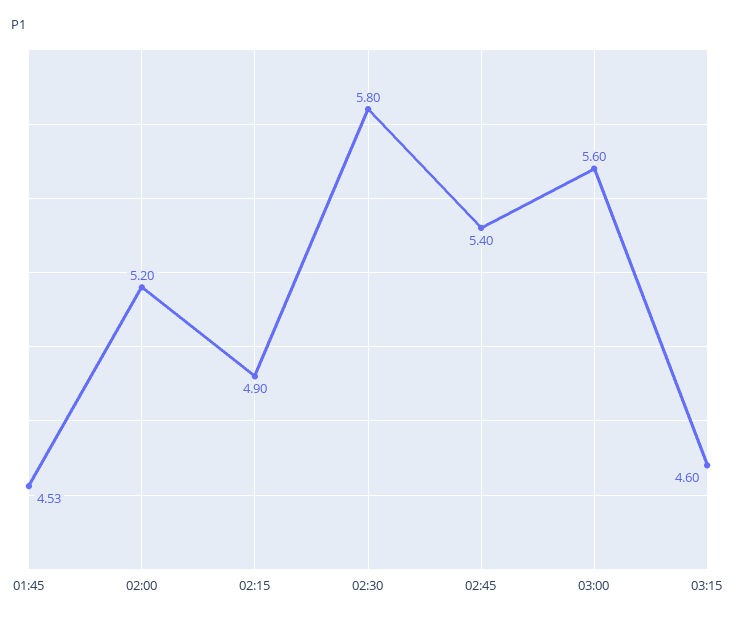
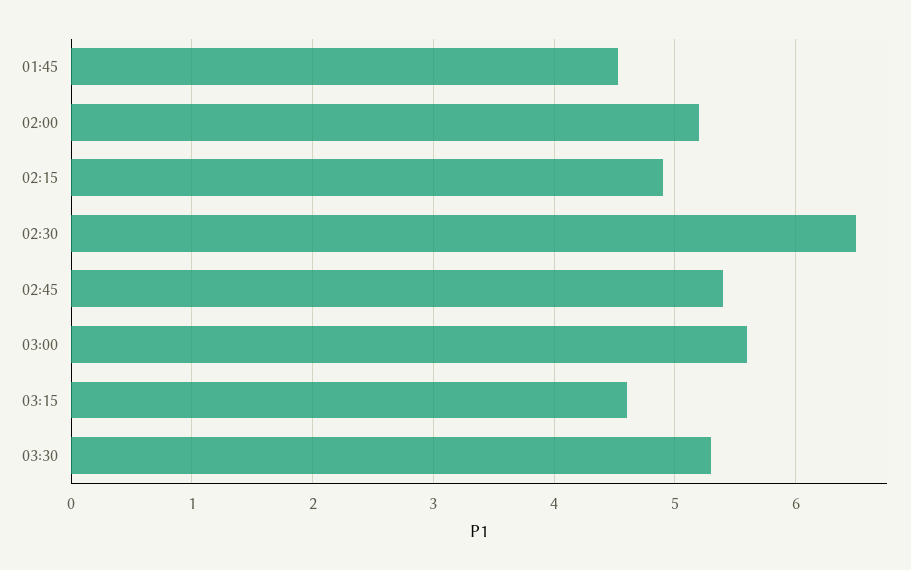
02:30: 5.8 -> 6.5
03:30: none -> 5.3

